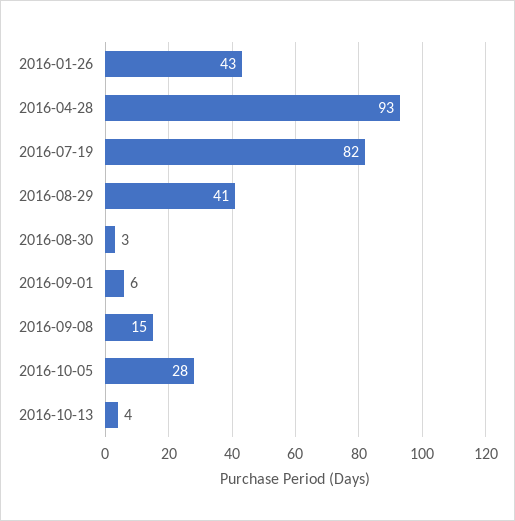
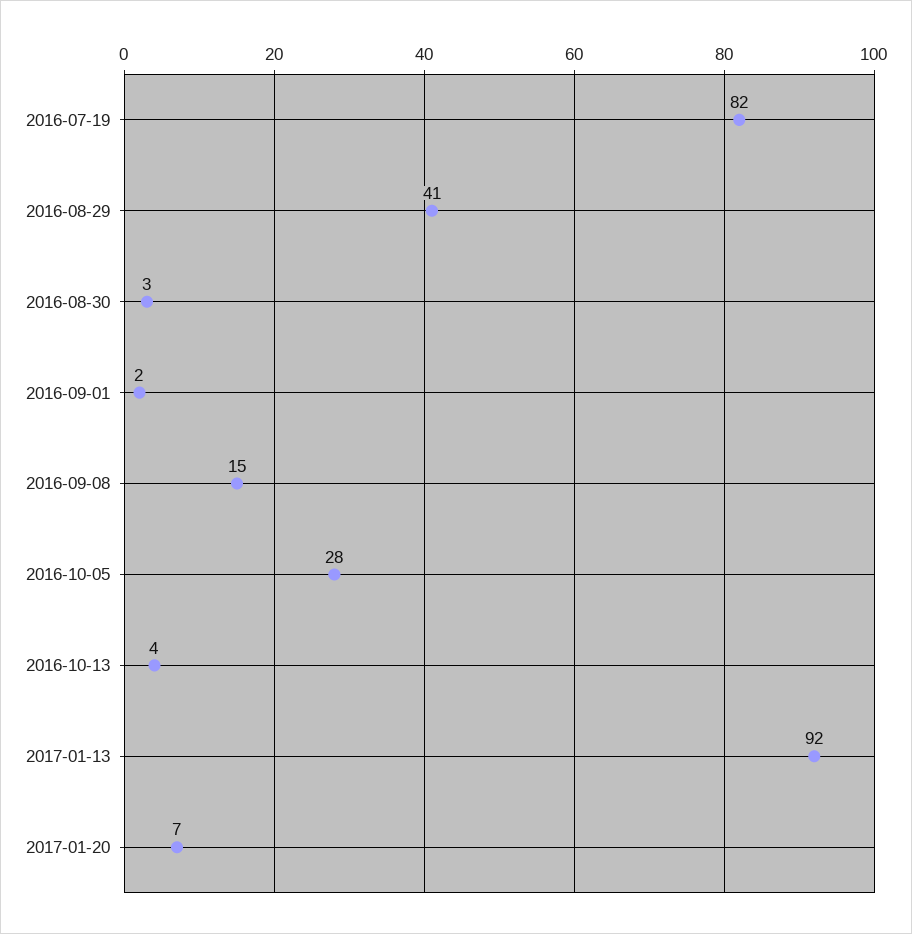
2016-01-26: 43 -> none
2016-04-28: 93 -> none
2016-09-01: 6 -> 2
2017-01-13: none -> 92
2017-01-20: none -> 7

